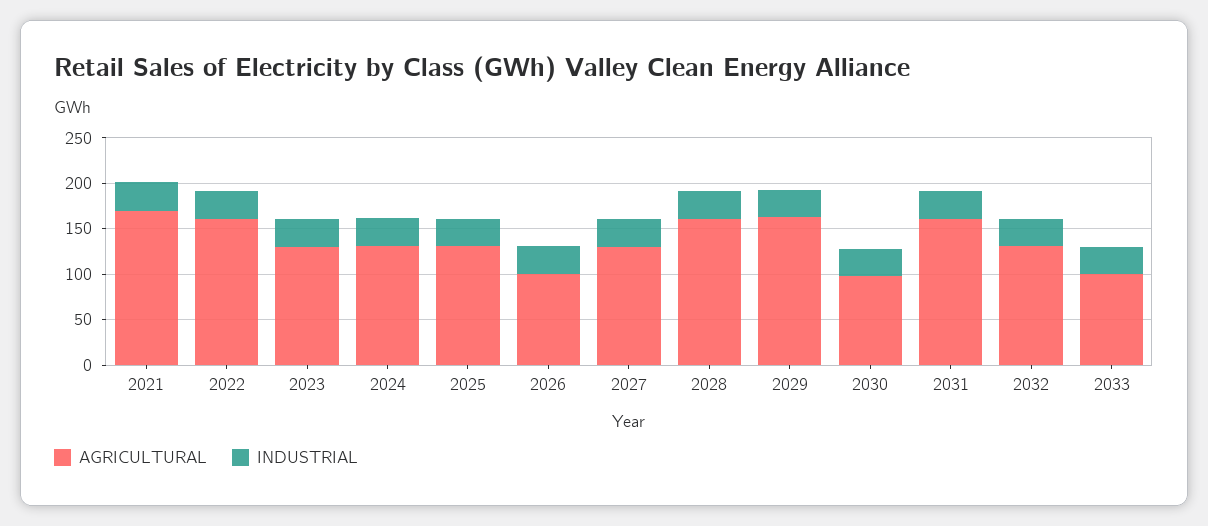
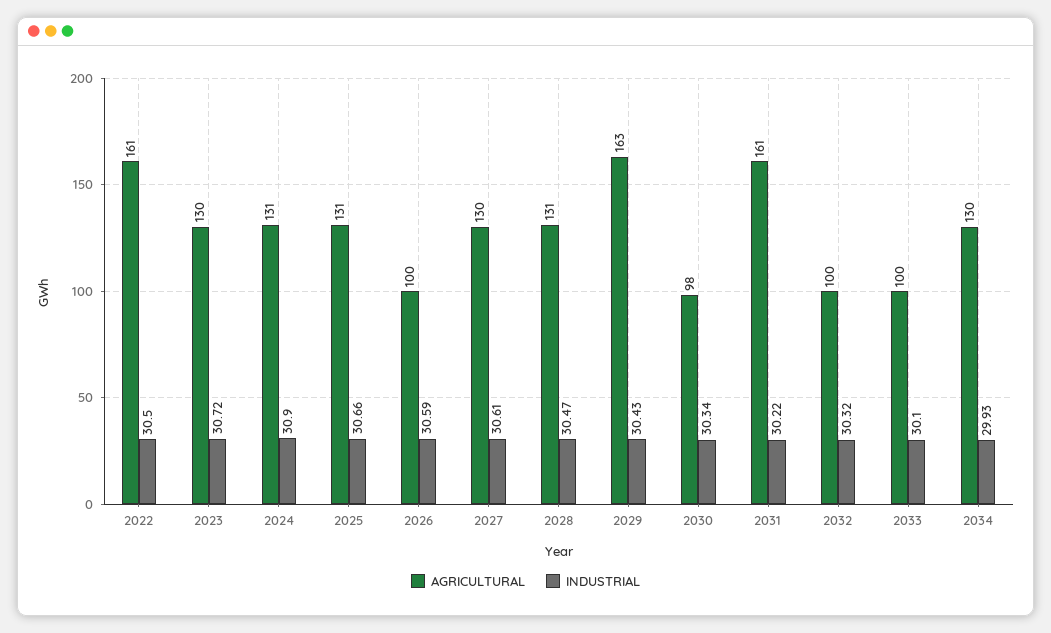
AGRICULTURAL, 2021: 170 -> none
INDUSTRIAL, 2021: 30 -> none
AGRICULTURAL, 2028: 160 -> 131
AGRICULTURAL, 2032: 130 -> 100
AGRICULTURAL, 2034: none -> 130
INDUSTRIAL, 2034: none -> 29.93

